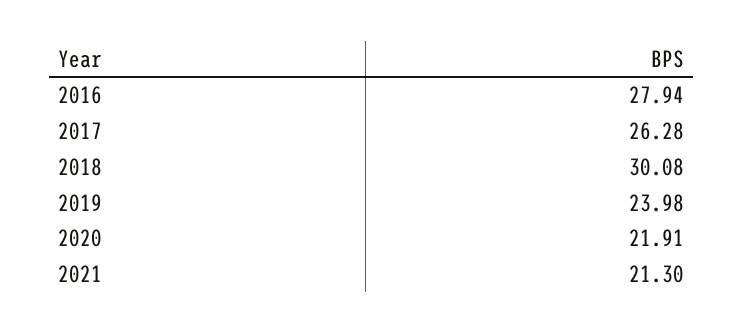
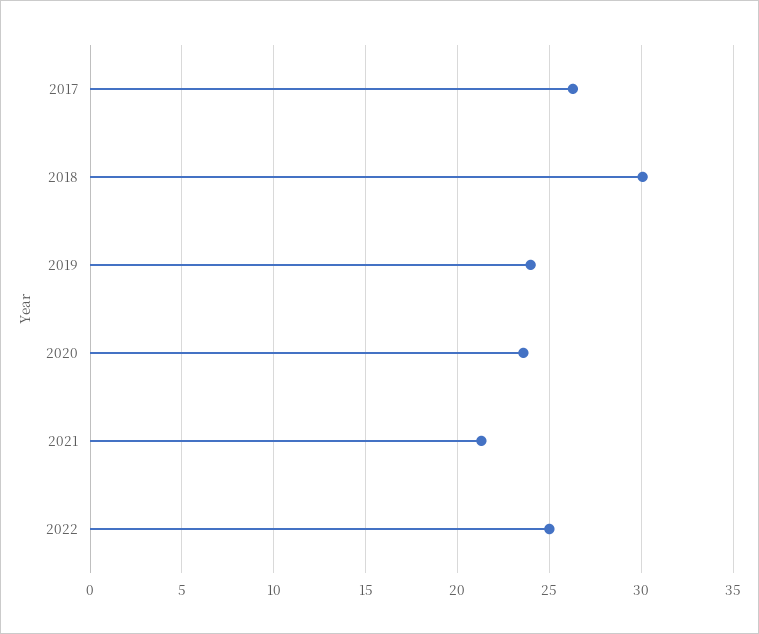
2016: 27.94 -> none
2020: 21.91 -> 23.5
2022: none -> 25

